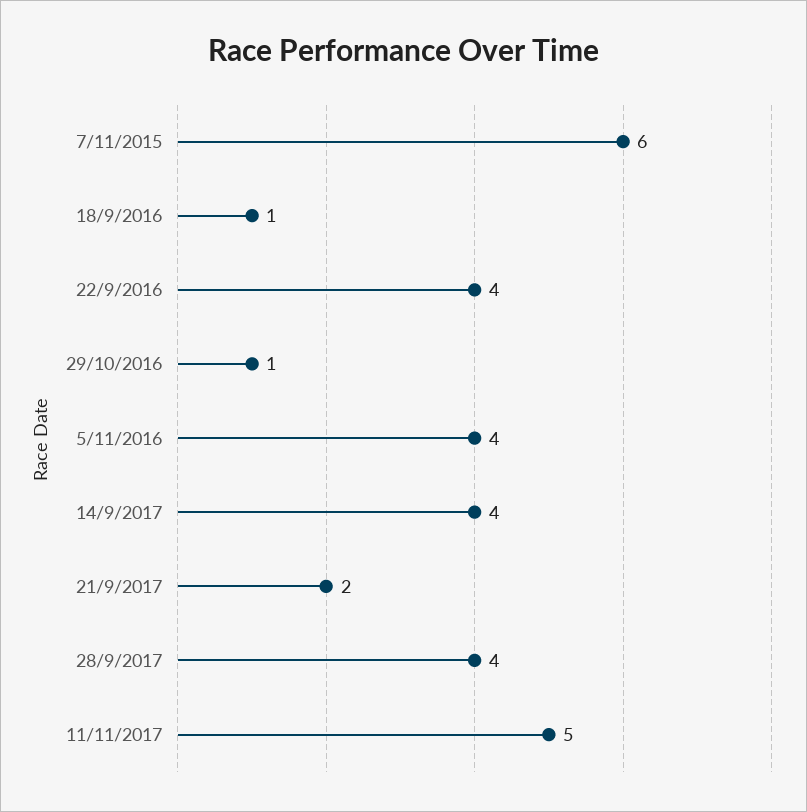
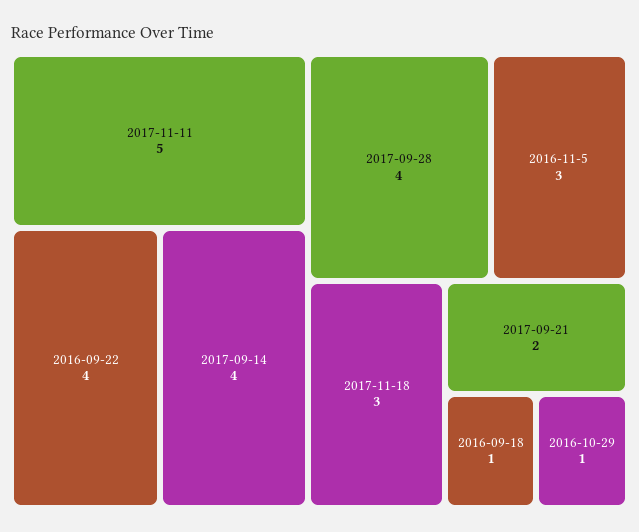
7/11/2015: 6 -> none
5/11/2016: 4 -> 3
2017-11-18: none -> 3

